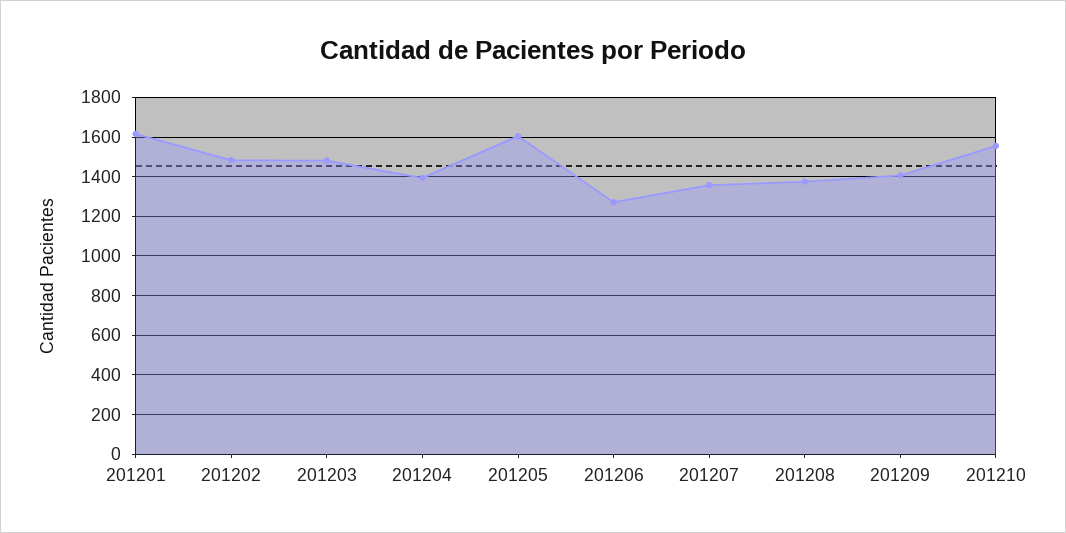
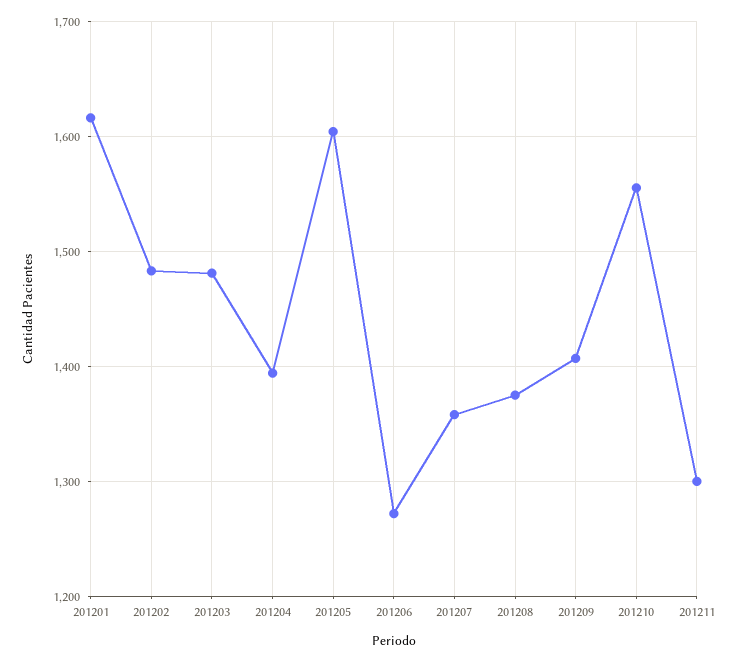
201211: none -> 1300

